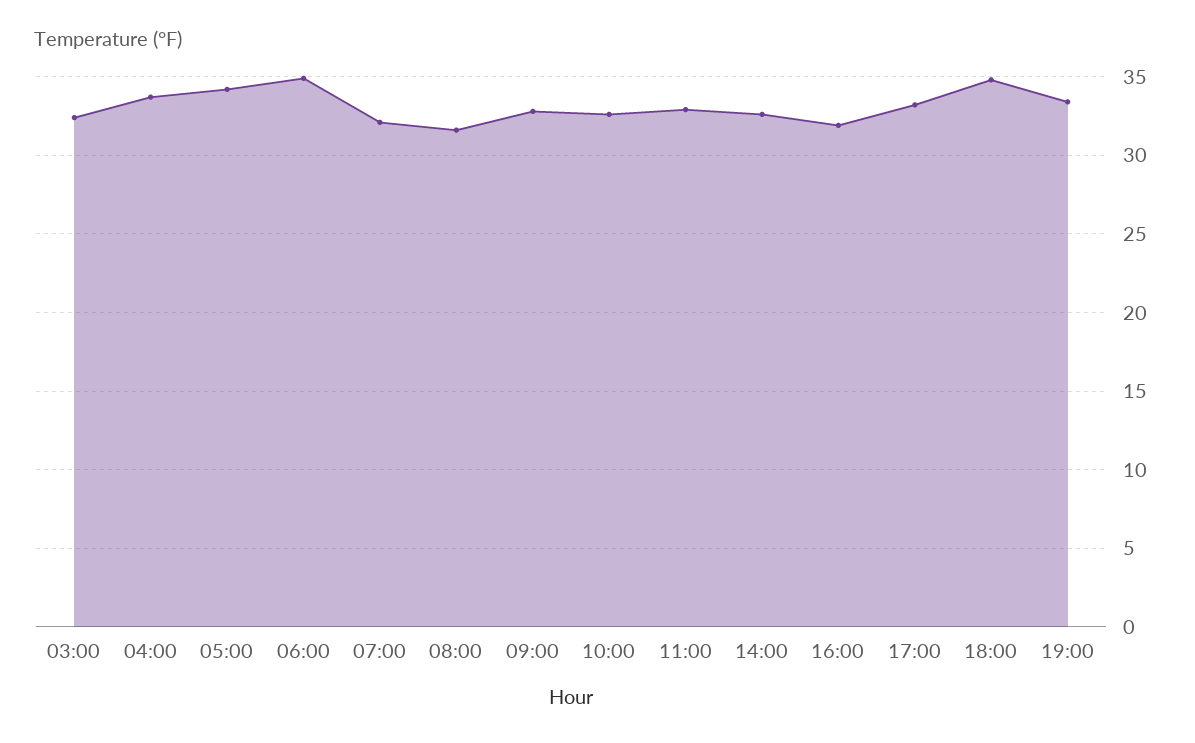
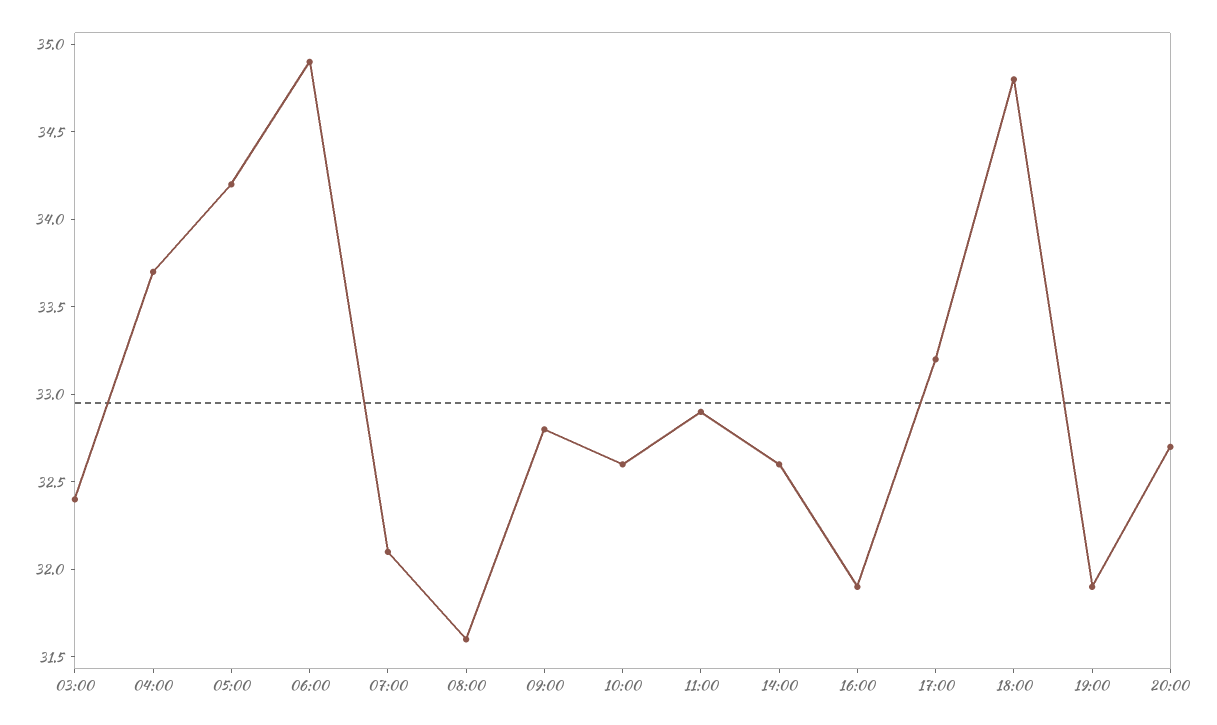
19:00: 33.5 -> 31.9
20:00: none -> 32.7

